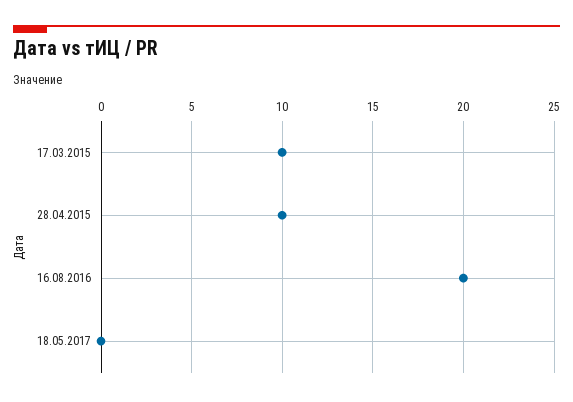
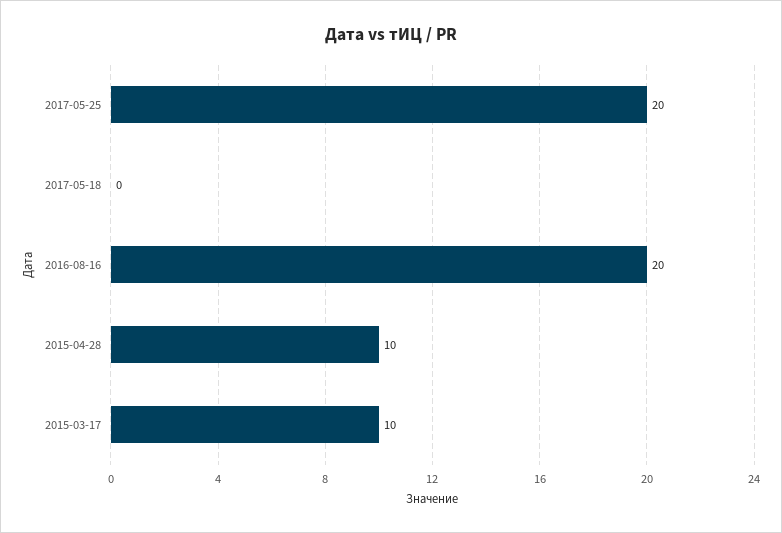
2017-05-25: none -> 20

